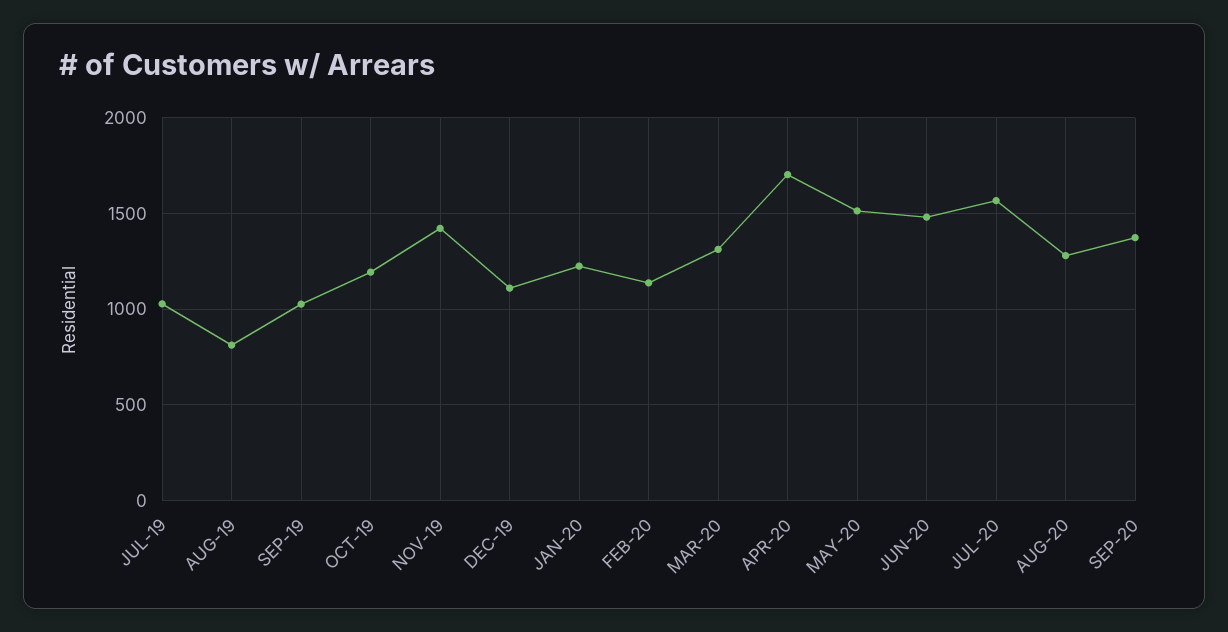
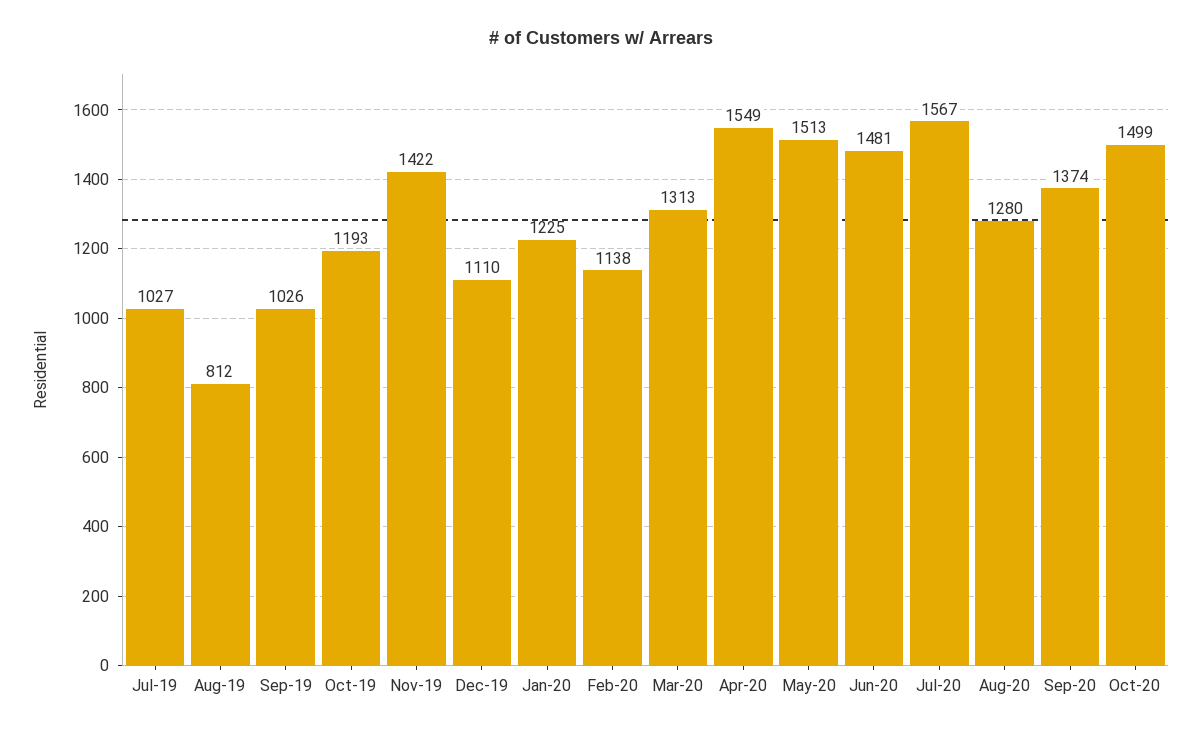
APR-20: 1700 -> 1549
Oct-20: none -> 1499

